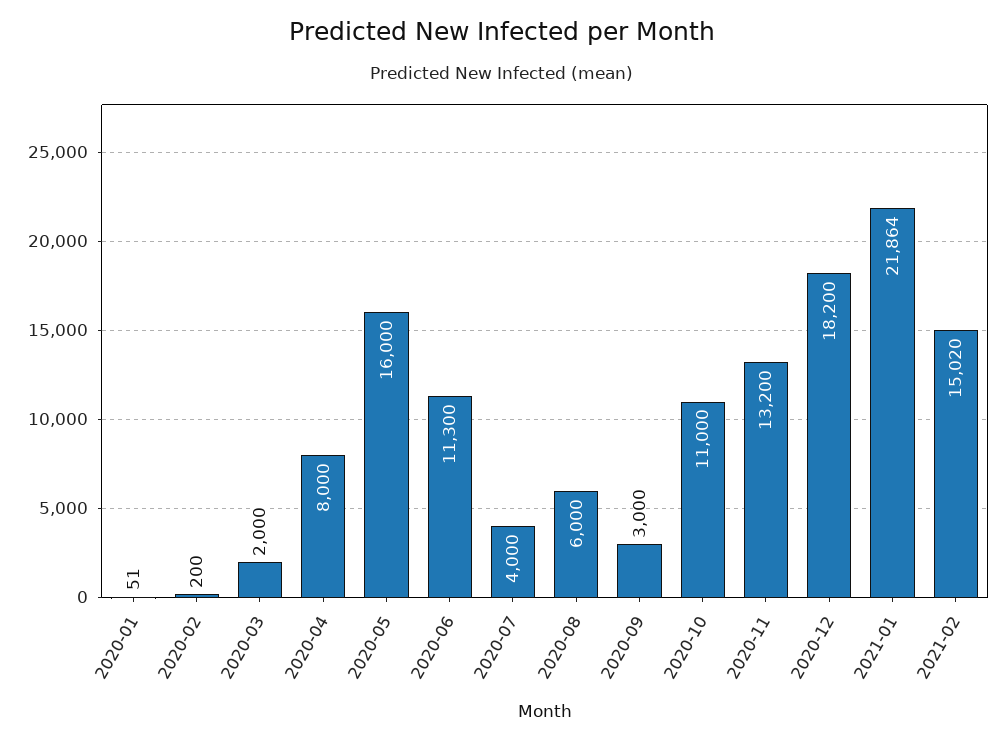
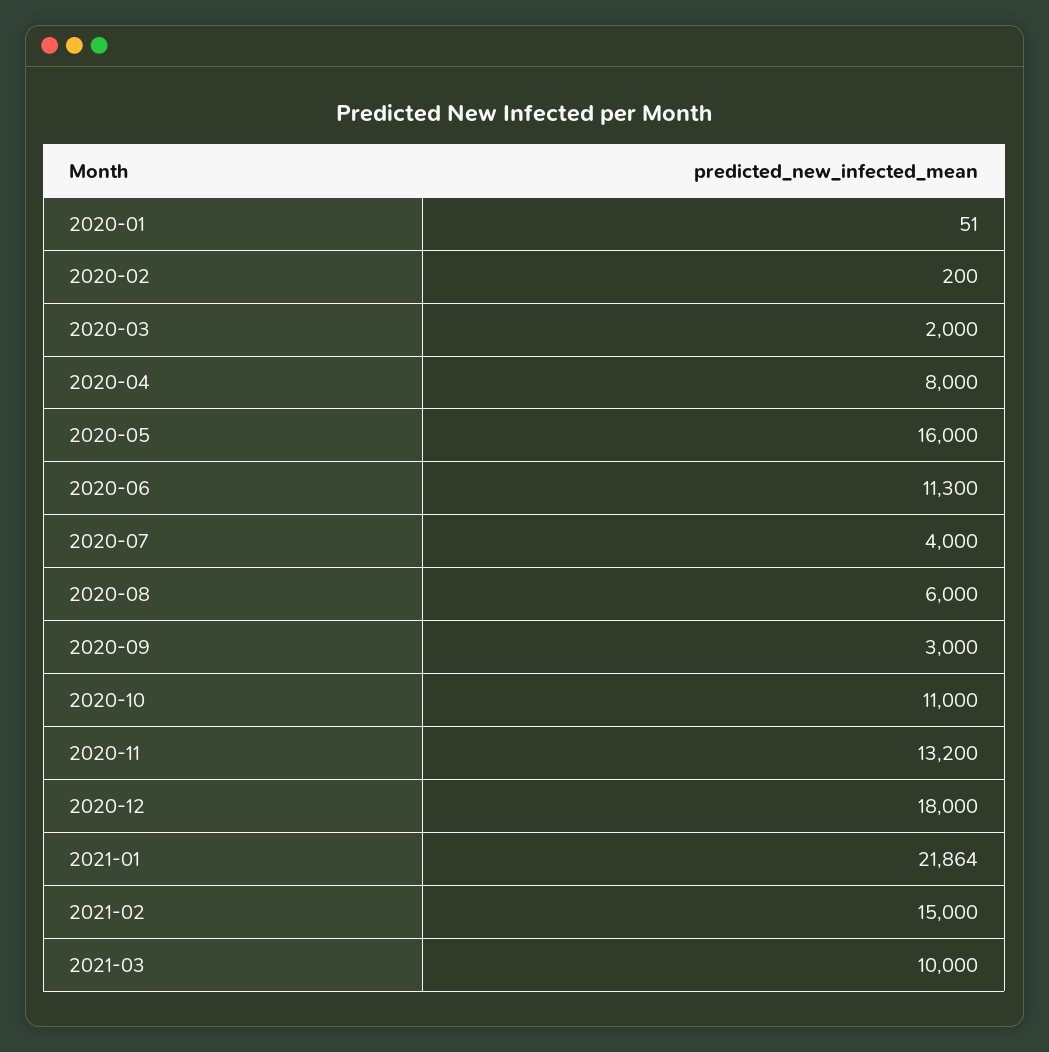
2020-12: 18200 -> 18000
2021-02: 15020 -> 15000
2021-03: none -> 10000

